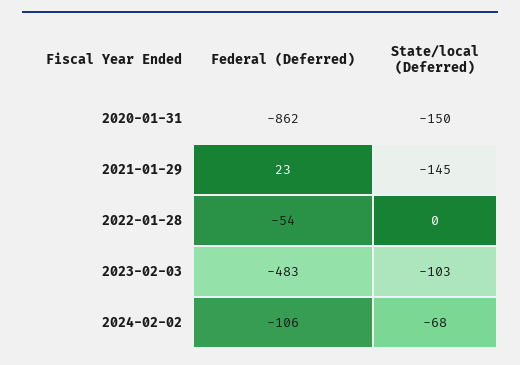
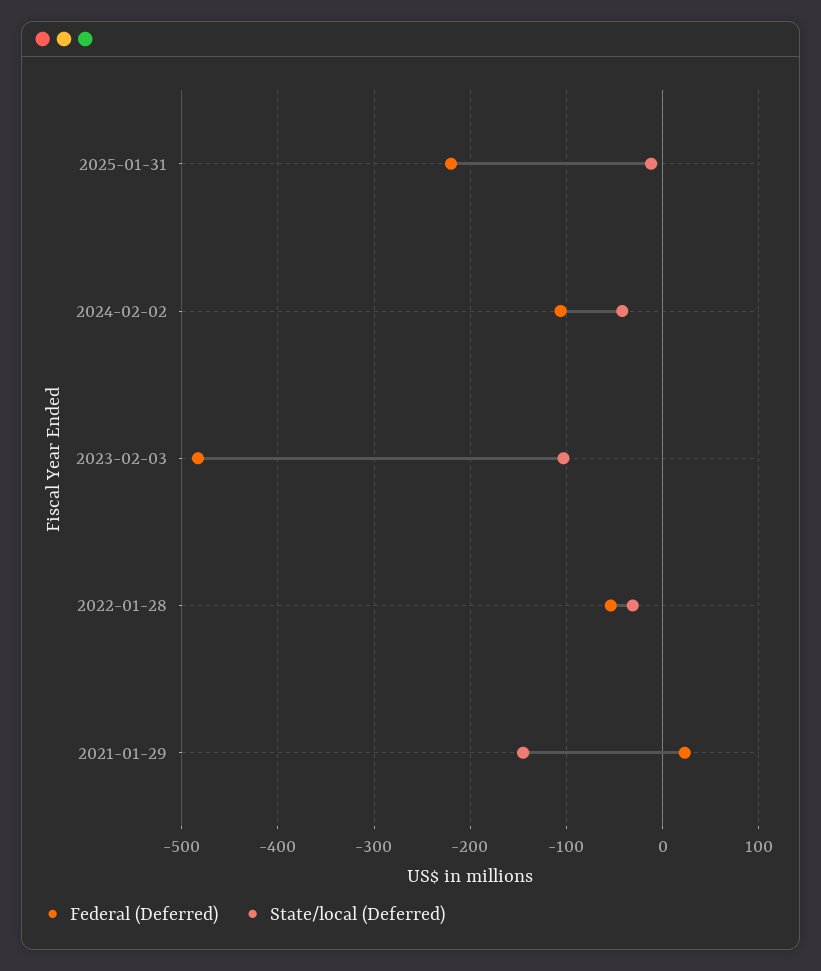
Federal (Deferred), 2020-01-31: -862 -> none
State/local (Deferred), 2020-01-31: -150 -> none
State/local (Deferred), 2022-01-28: 0 -> -30
State/local (Deferred), 2024-02-02: -68 -> -40
Federal (Deferred), 2025-01-31: none -> -220
State/local (Deferred), 2025-01-31: none -> -10

